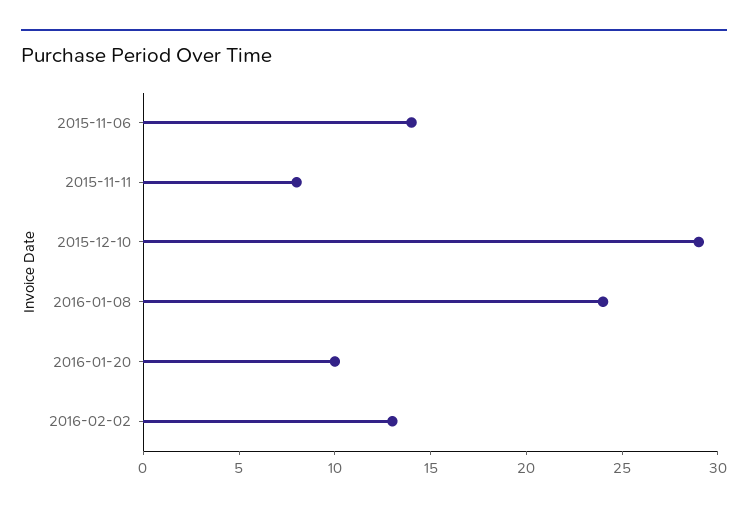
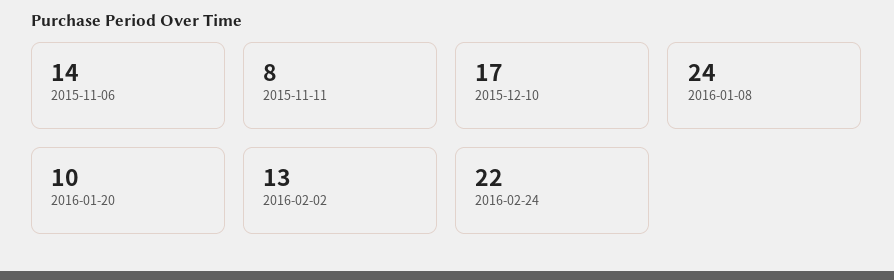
2015-12-10: 29 -> 17
2016-02-24: none -> 22

